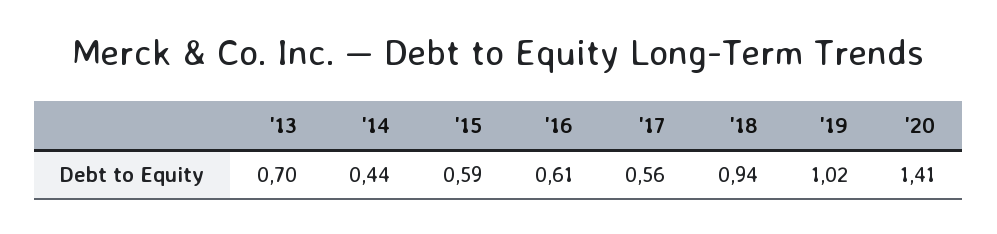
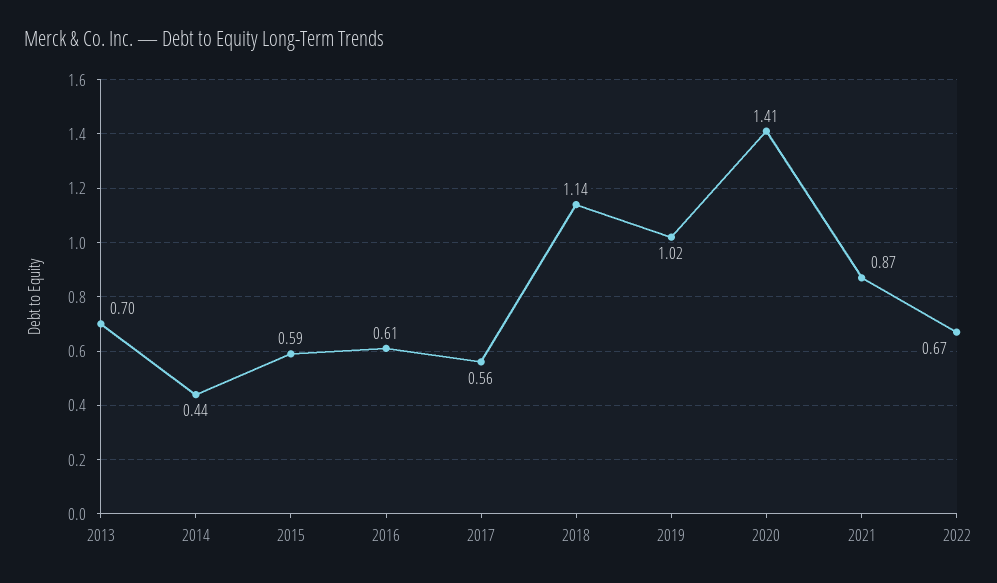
'18: 0.94 -> 1.14
2021: none -> 0.87
2022: none -> 0.67

